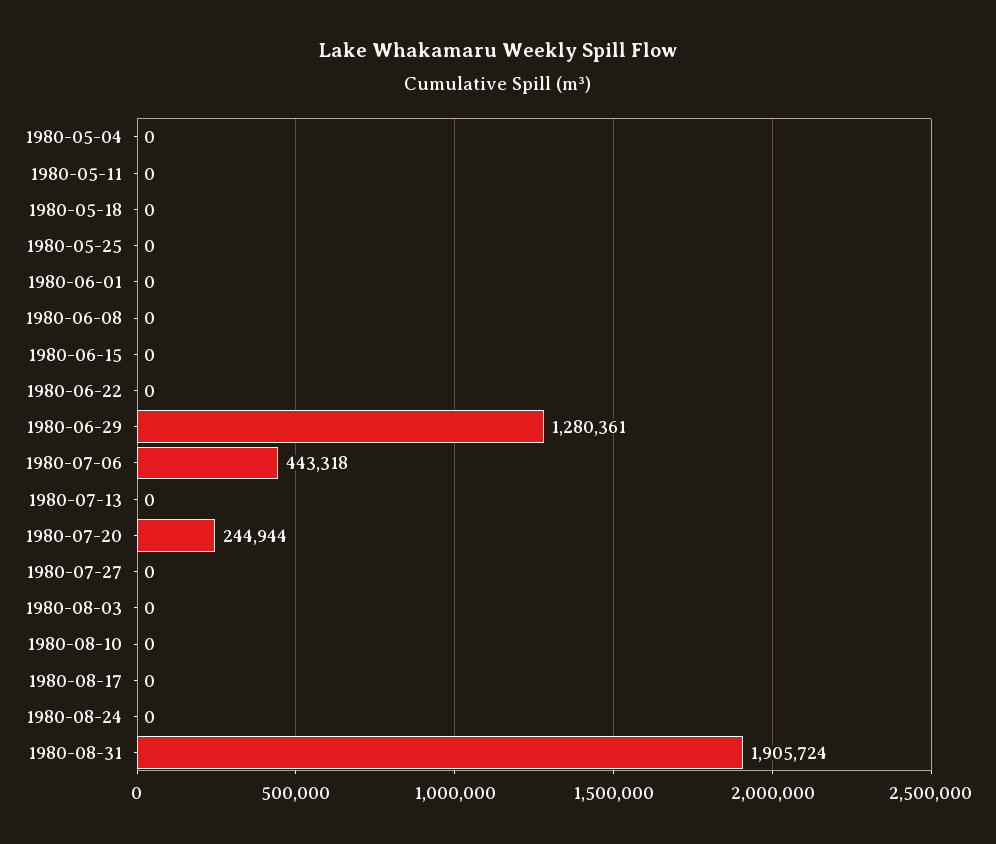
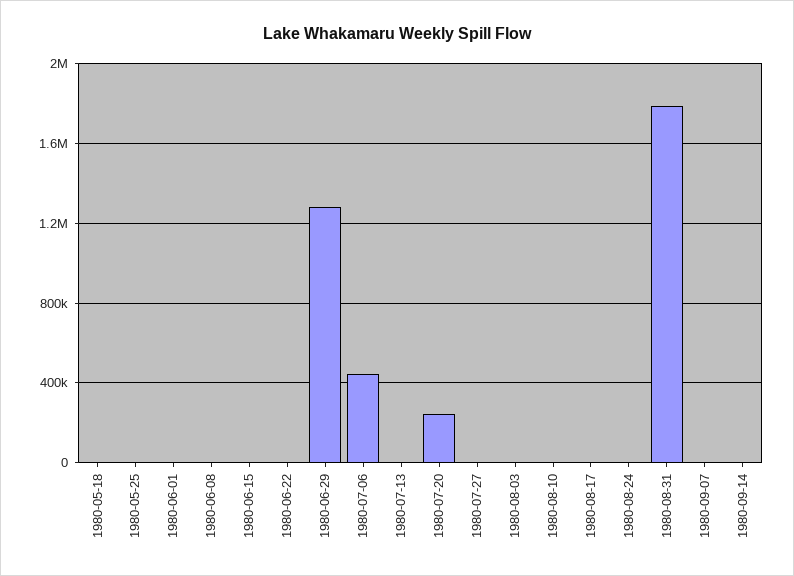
1980-05-04: 0 -> none
1980-05-11: 0 -> none
1980-08-31: 1905724 -> 1800000
1980-09-07: none -> 0
1980-09-14: none -> 0

